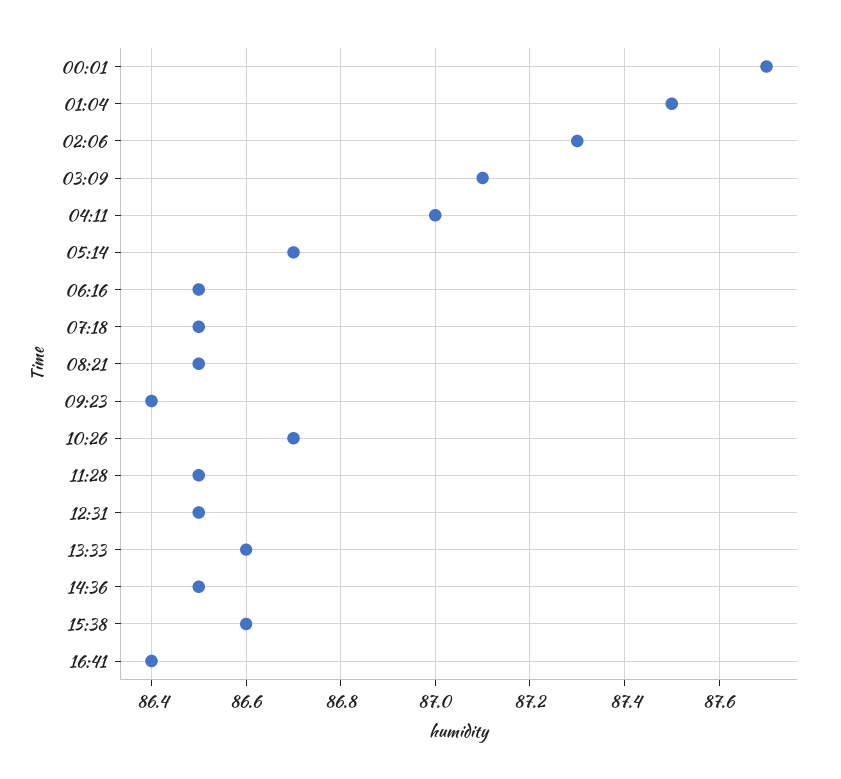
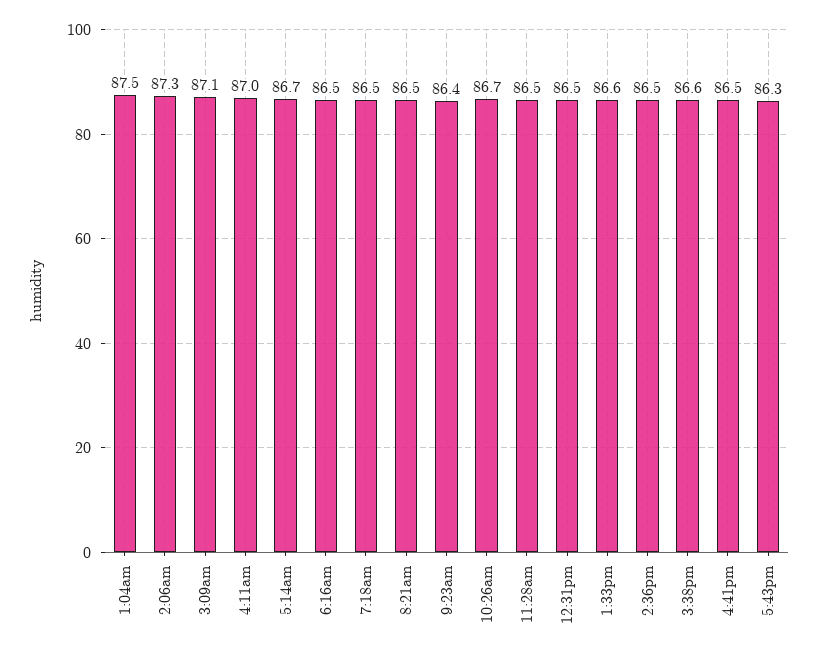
00:01: 87.7 -> none
16:41: 86.4 -> 86.5
5:43pm: none -> 86.3

